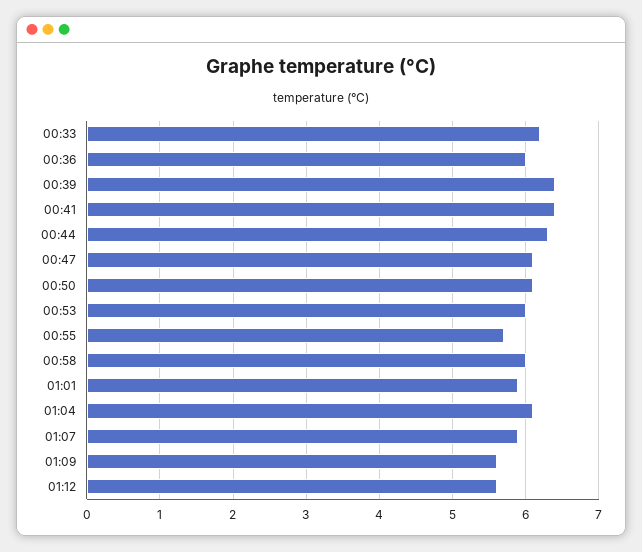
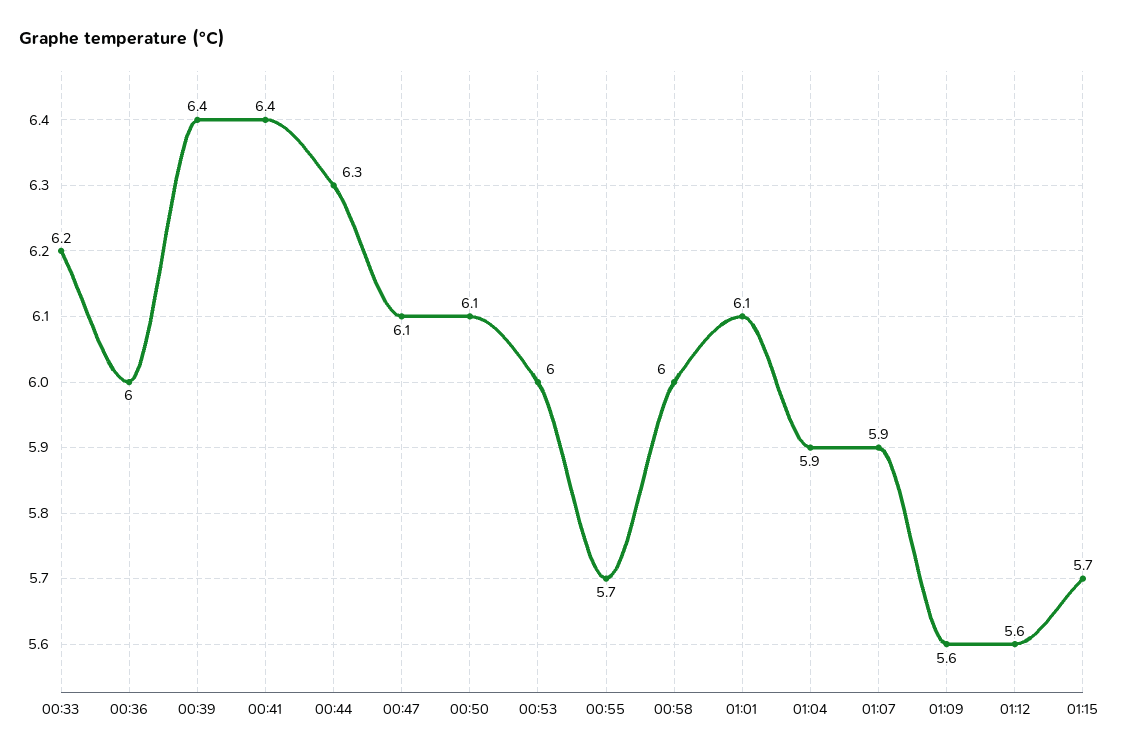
01:01: 5.9 -> 6.1
01:04: 6.1 -> 5.9
01:15: none -> 5.7

